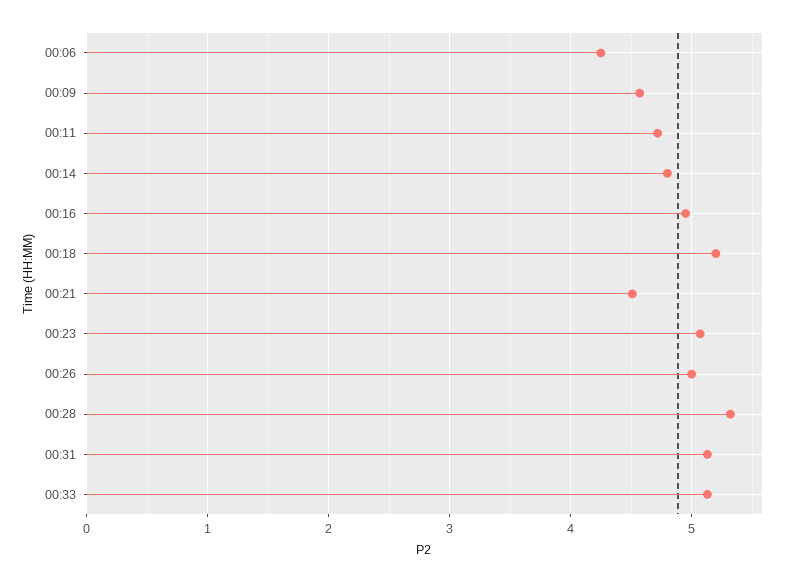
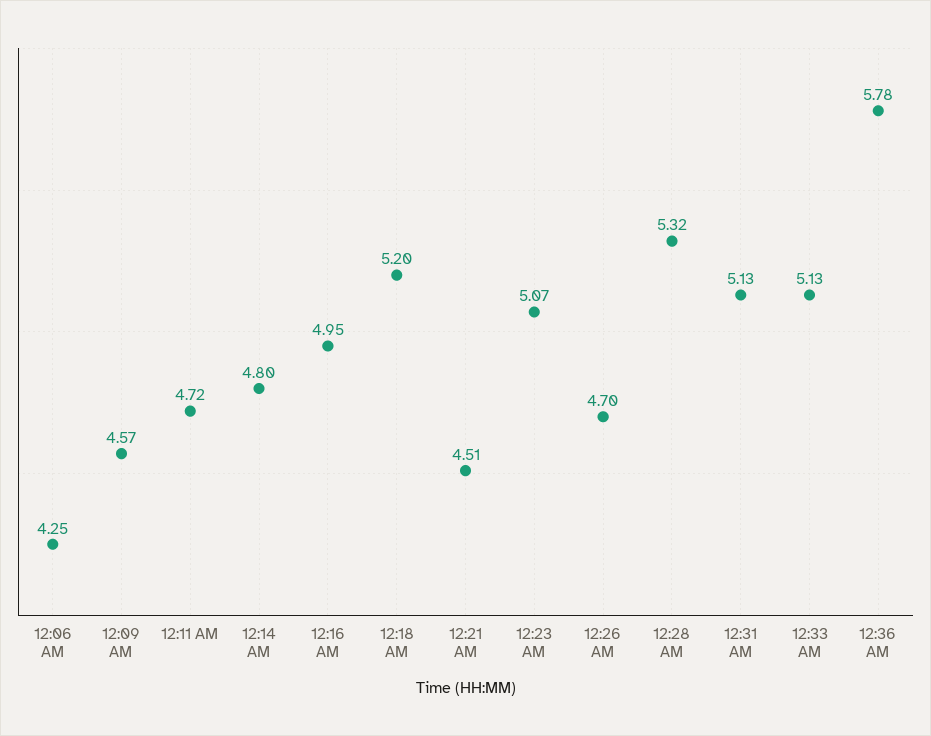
00:26: 5 -> 4.7
12:36 AM: none -> 5.78

